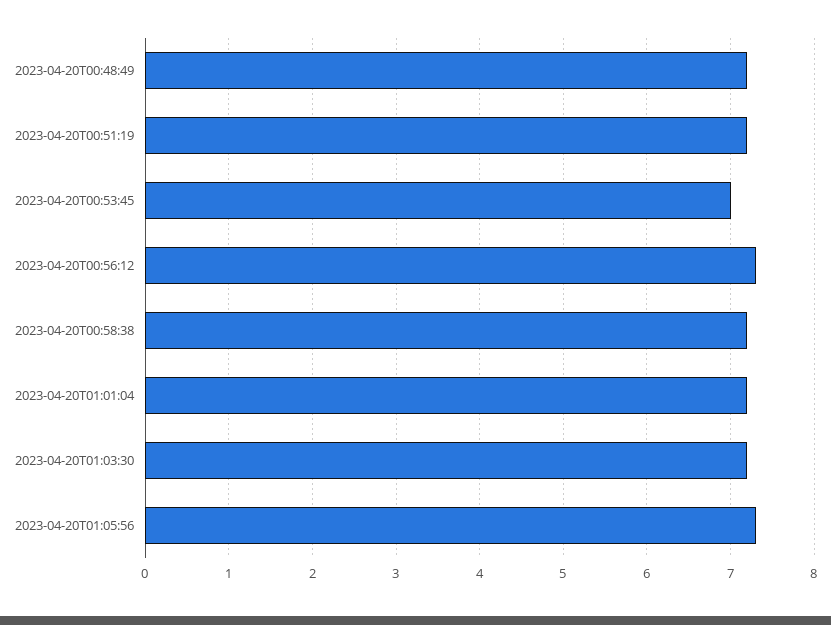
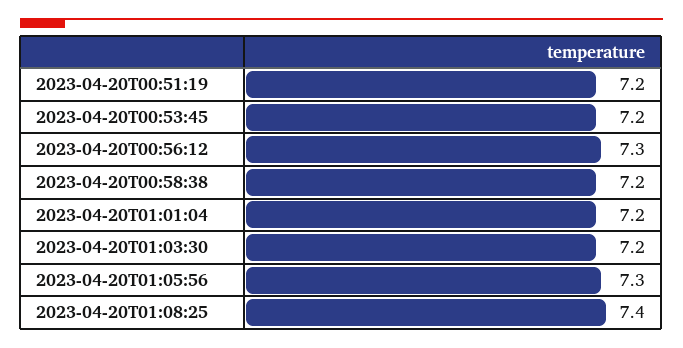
2023-04-20T00:48:49: 7.2 -> none
2023-04-20T00:53:45: 7 -> 7.2
2023-04-20T01:08:25: none -> 7.4

